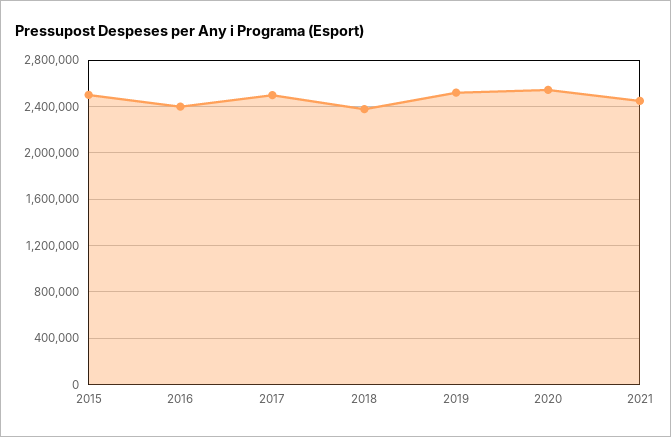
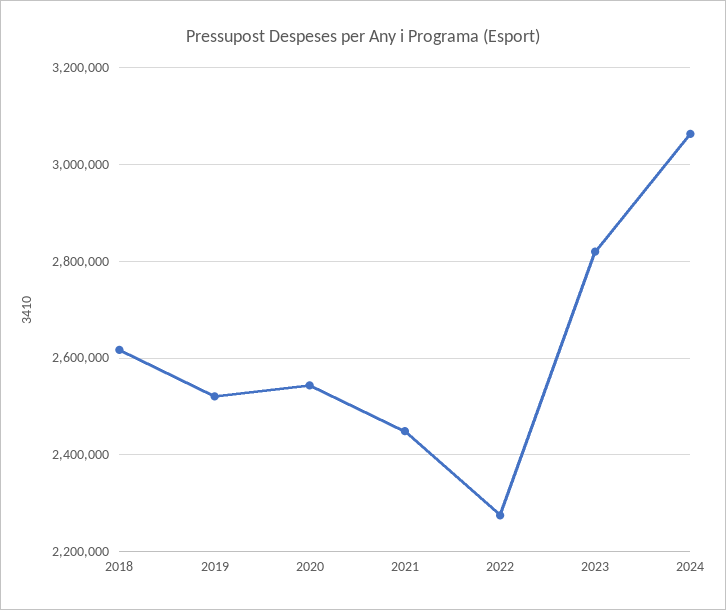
2015: 2500000 -> none
2016: 2400000 -> none
2017: 2500000 -> none
2018: 2400000 -> 2620000
2022: none -> 2280000
2023: none -> 2820000
2024: none -> 3060000

